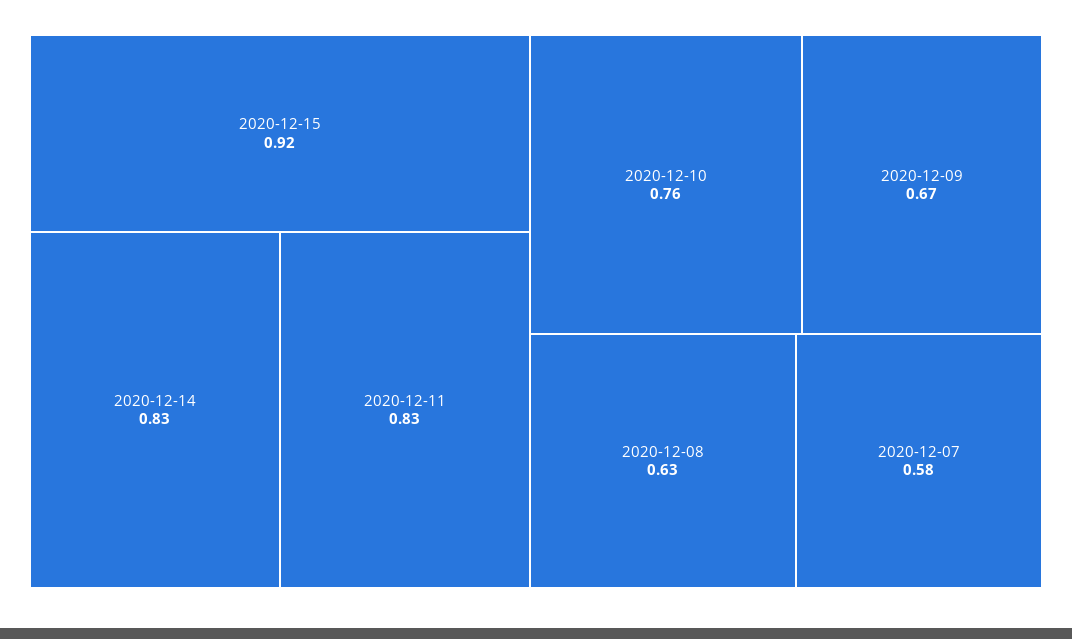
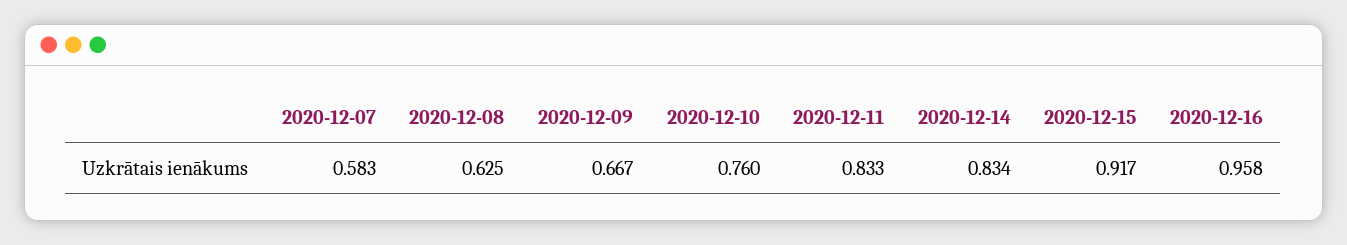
2020-12-16: none -> 0.958

